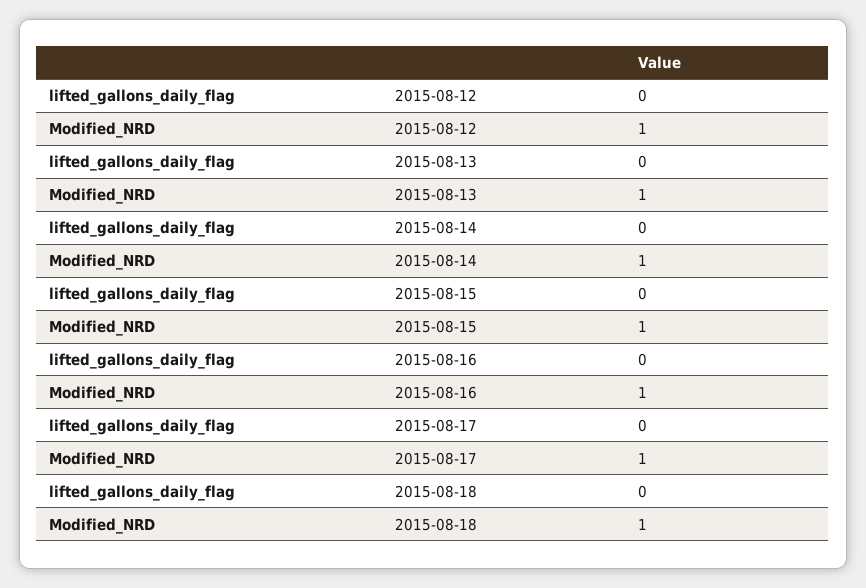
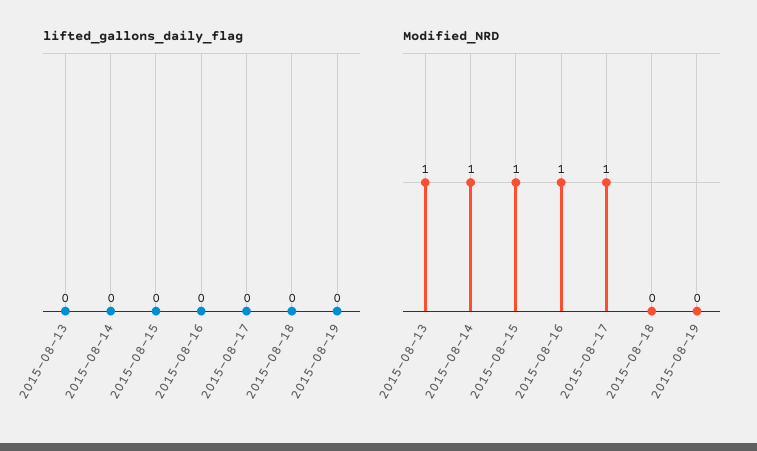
lifted_gallons_daily_flag, 2015-08-12: 0 -> none
Modified_NRD, 2015-08-12: 1 -> none
Modified_NRD, 2015-08-18: 1 -> 0
lifted_gallons_daily_flag, 2015-08-19: none -> 0
Modified_NRD, 2015-08-19: none -> 0

